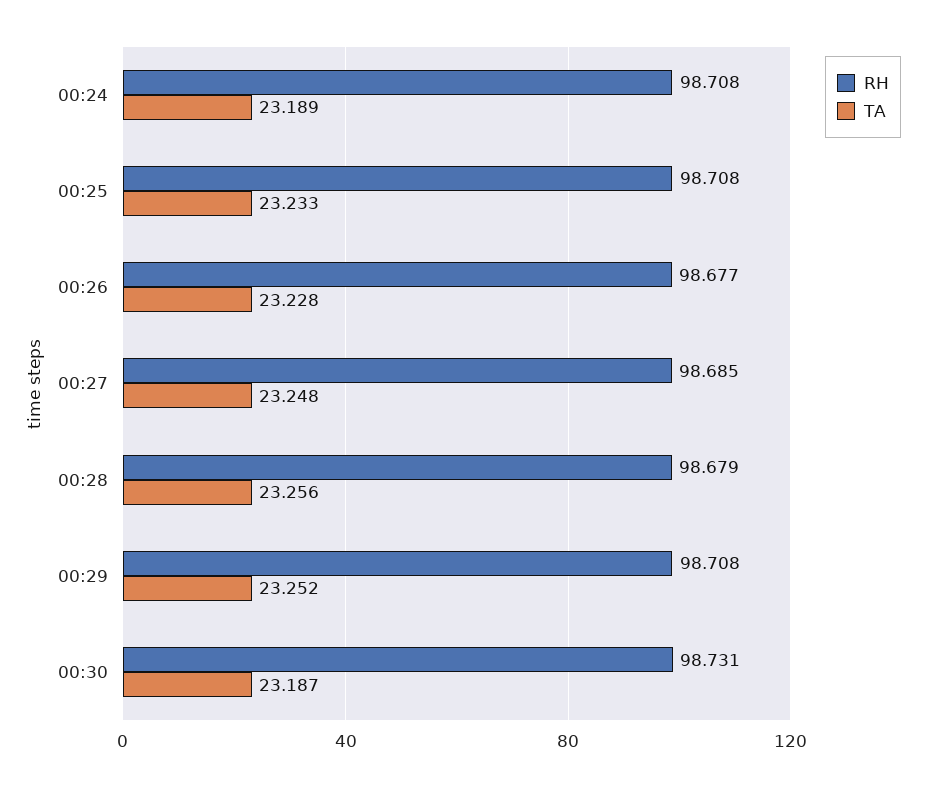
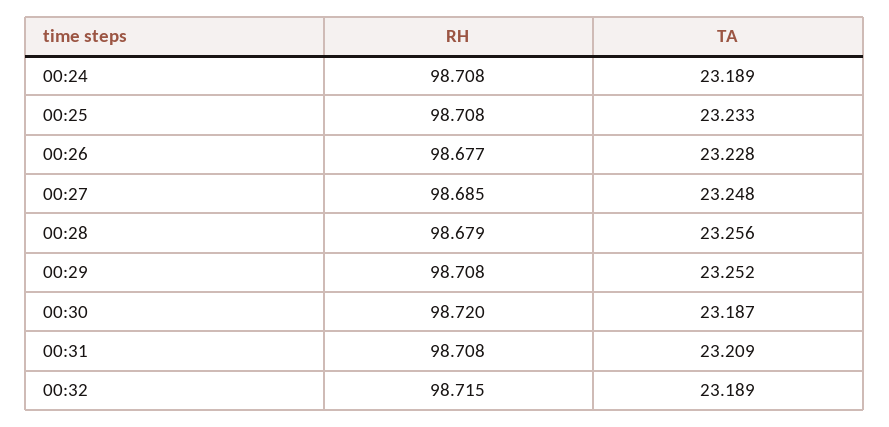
RH, 00:30: 98.731 -> 98.72
RH, 00:31: none -> 98.708
TA, 00:31: none -> 23.209
RH, 00:32: none -> 98.715
TA, 00:32: none -> 23.189

